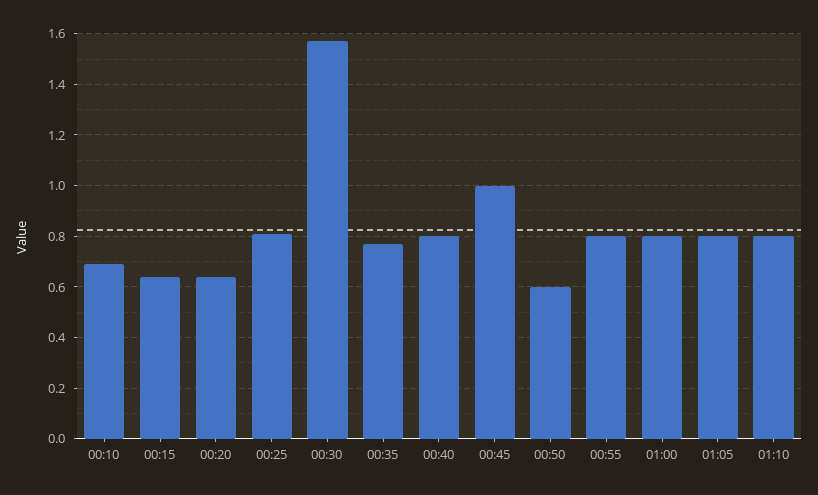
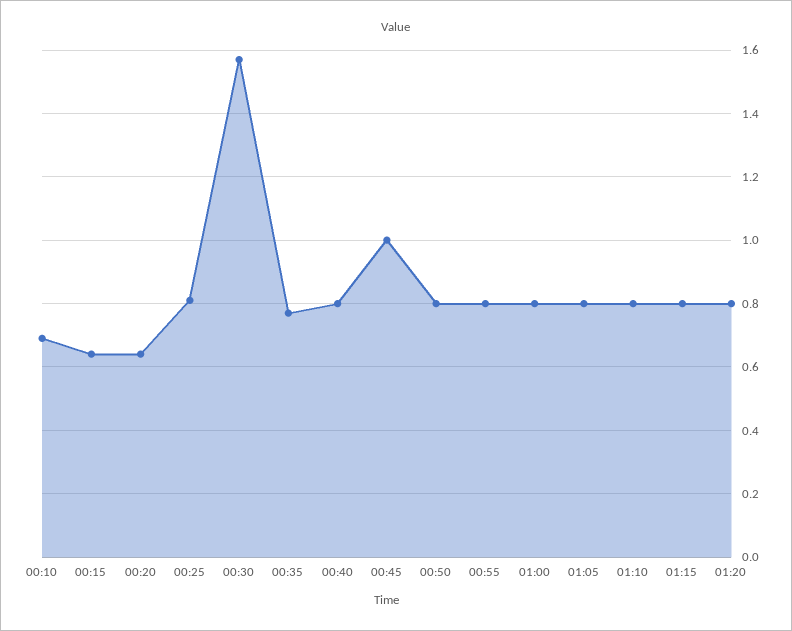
00:50: 0.6 -> 0.8
01:15: none -> 0.8
01:20: none -> 0.8

